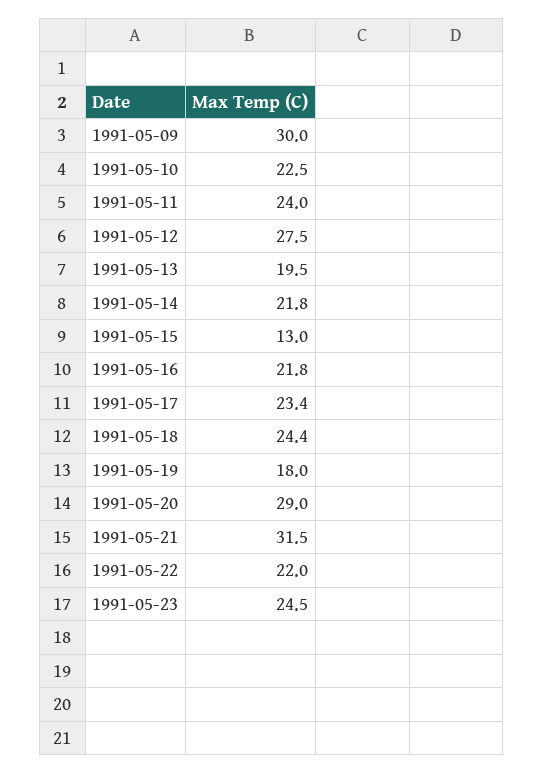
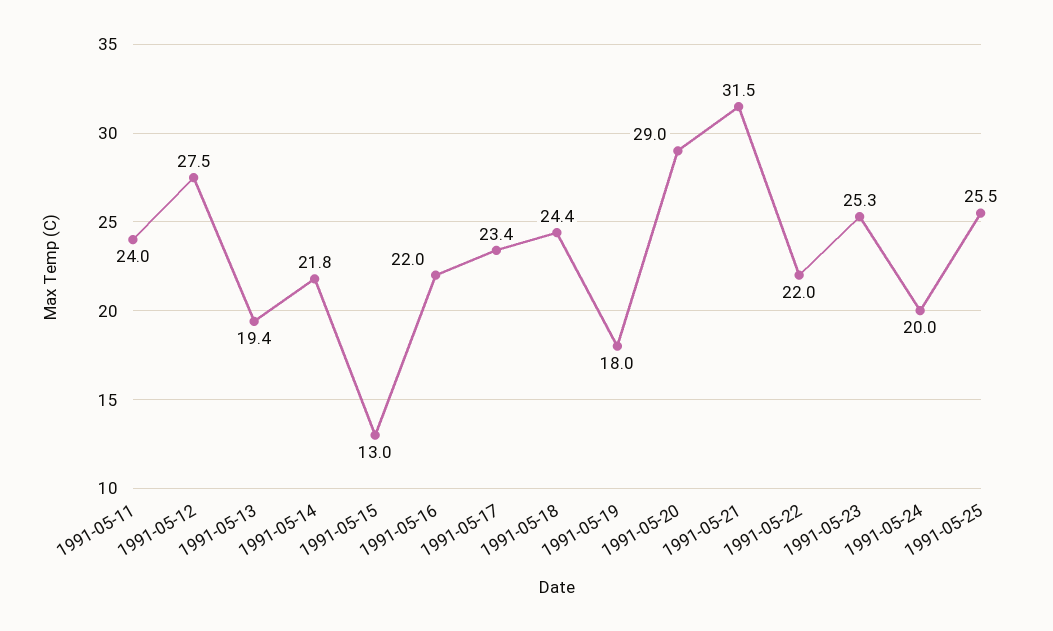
1991-05-09: 30 -> none
1991-05-10: 22.5 -> none
1991-05-13: 19.5 -> 19.4
1991-05-16: 21.8 -> 22
1991-05-23: 24.5 -> 25.3
1991-05-24: none -> 20
1991-05-25: none -> 25.5

